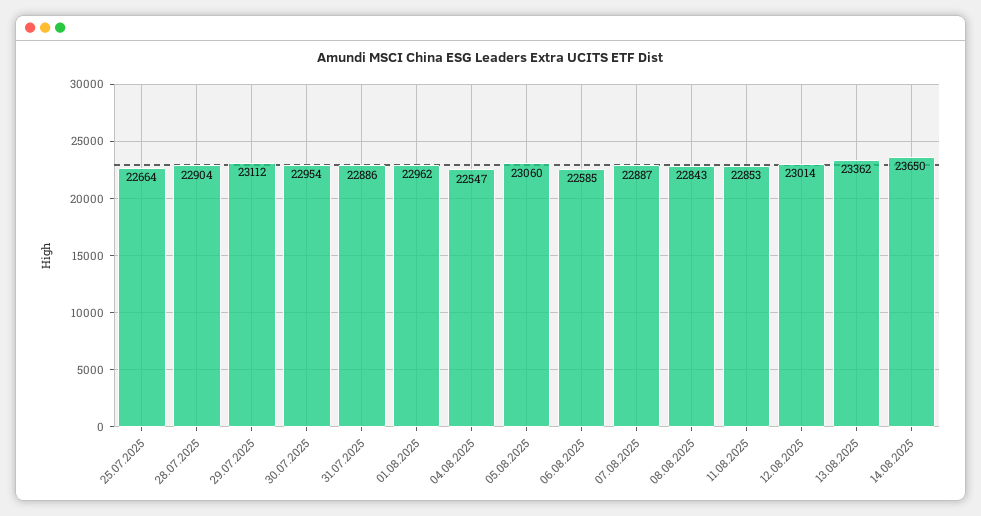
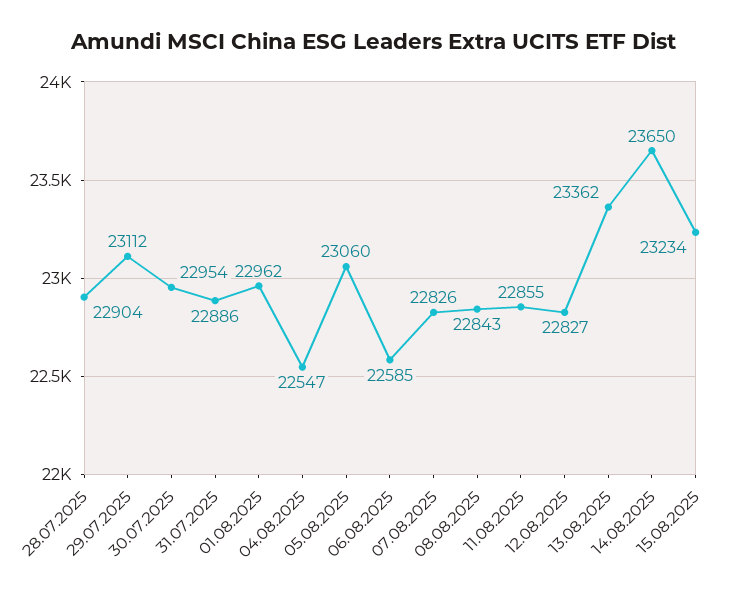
25.07.2025: 22664 -> none
07.08.2025: 22887 -> 22826
11.08.2025: 22853 -> 22855
12.08.2025: 23014 -> 22827
15.08.2025: none -> 23234

